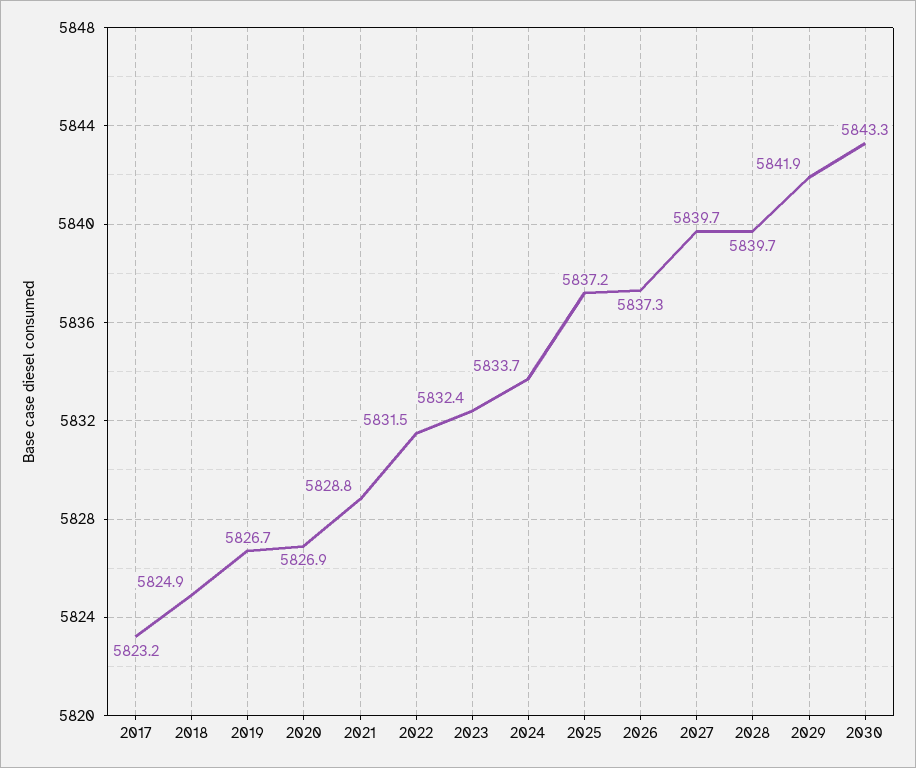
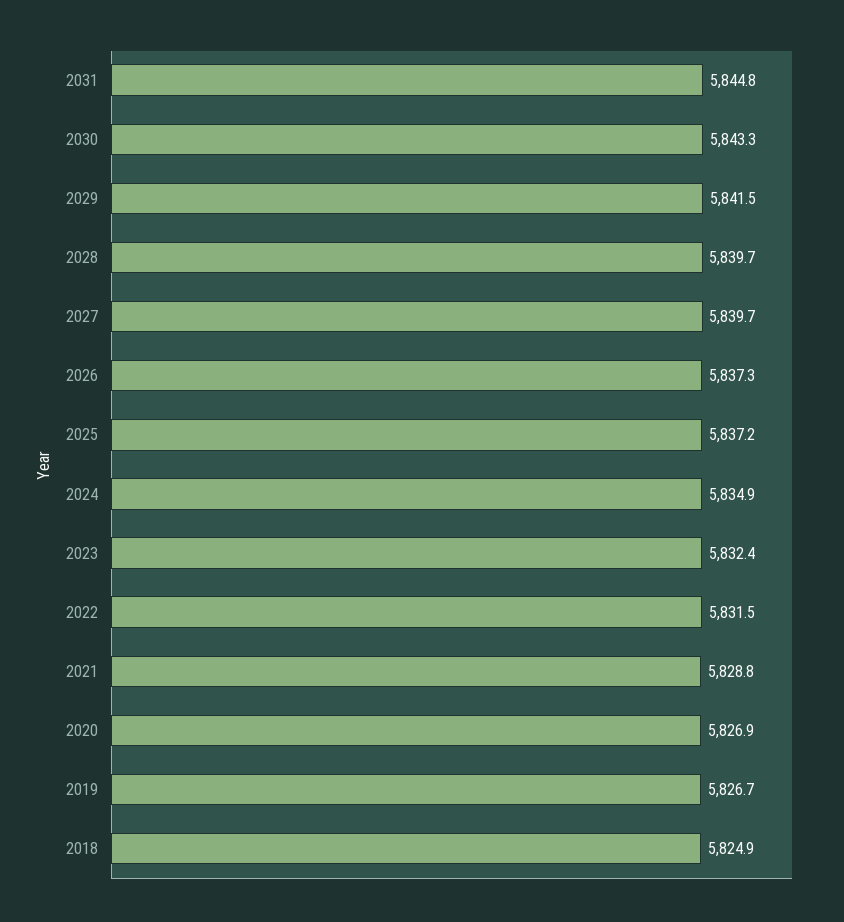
2017: 5823.2 -> none
2024: 5833.7 -> 5834.9
2029: 5841.9 -> 5841.5
2031: none -> 5844.8

